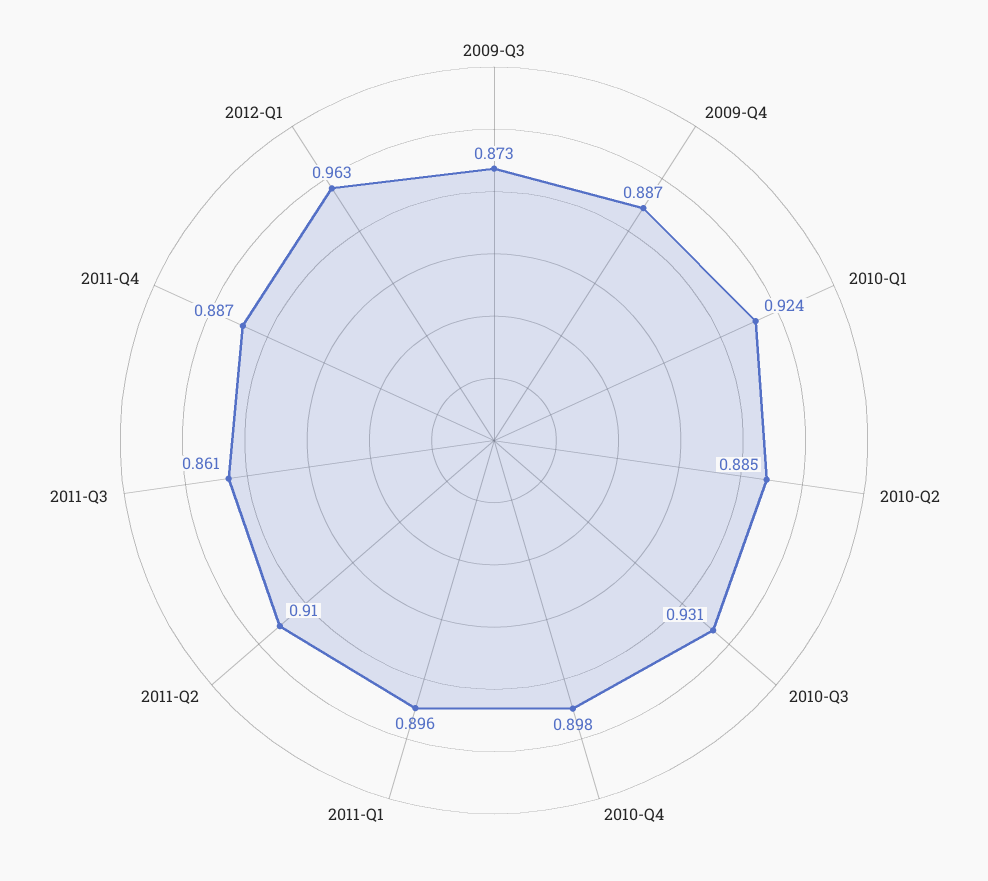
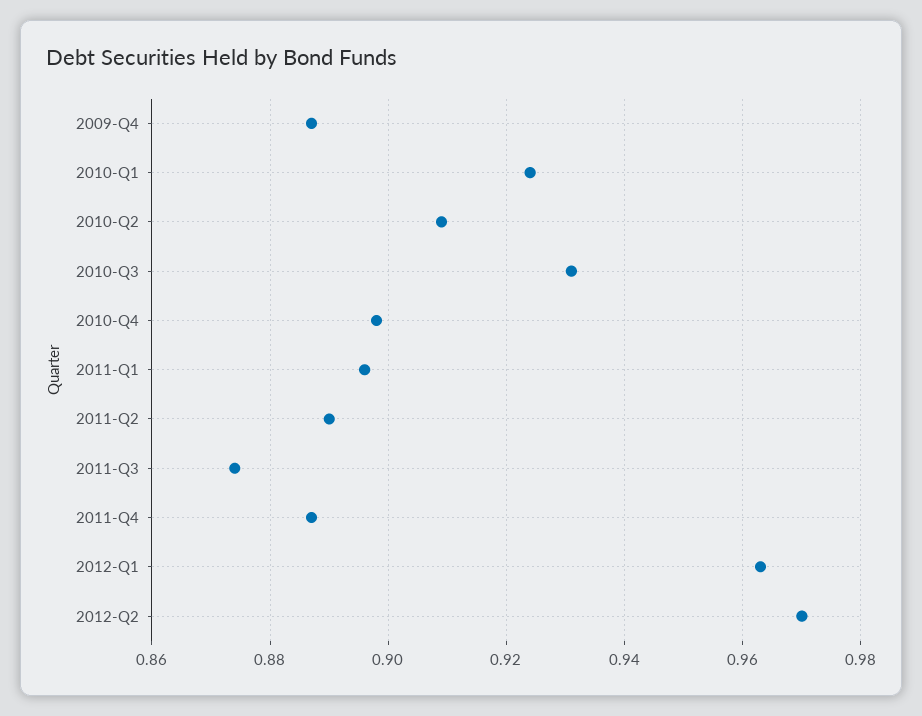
2009-Q3: 0.873 -> none
2010-Q2: 0.885 -> 0.91
2011-Q2: 0.91 -> 0.89
2011-Q3: 0.861 -> 0.875
2012-Q2: none -> 0.97

